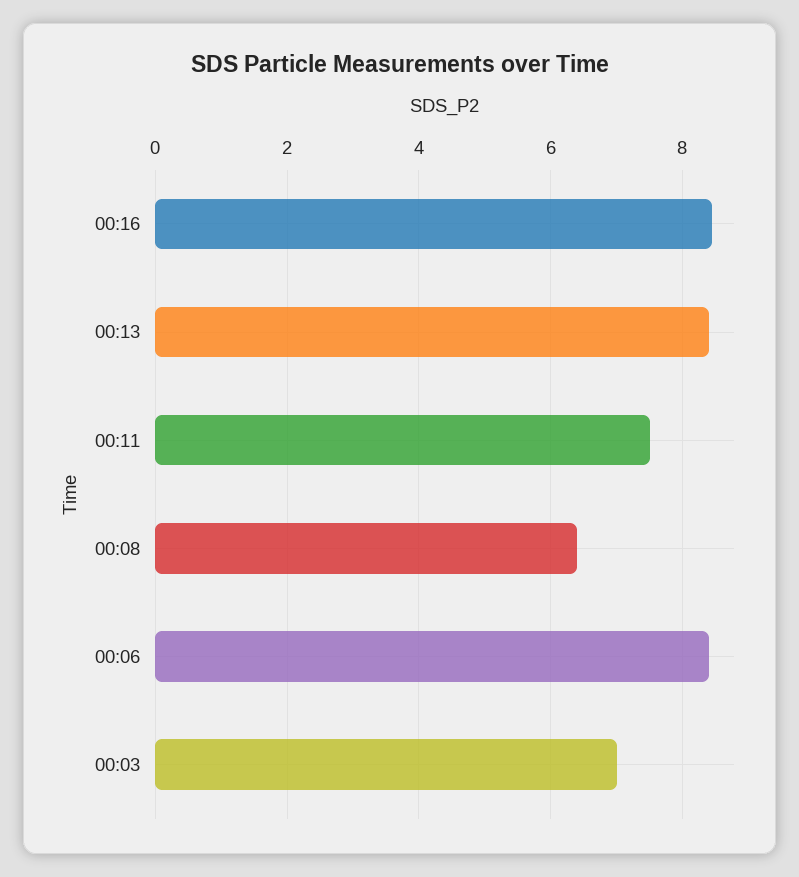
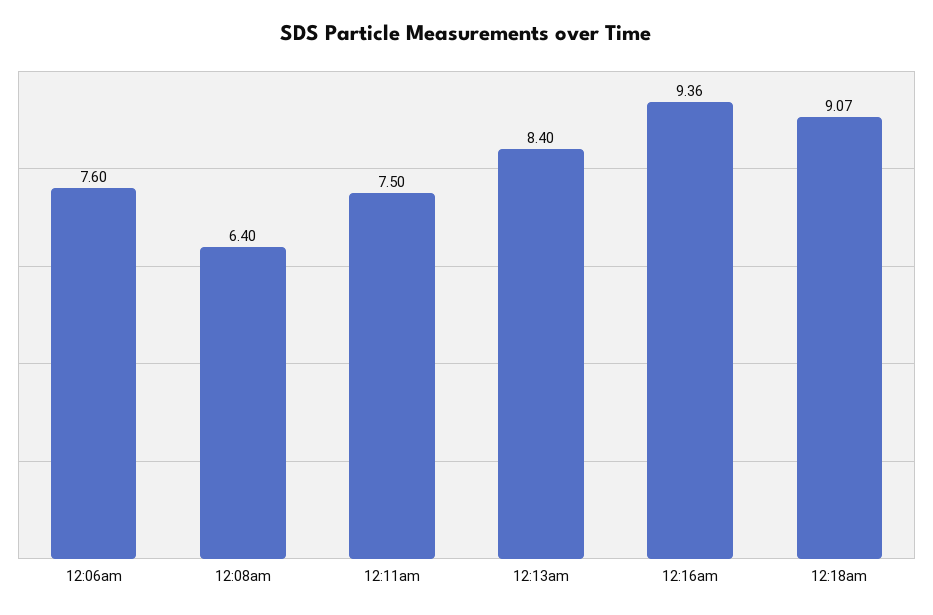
00:16: 8.4 -> 9.36
00:06: 8.4 -> 7.6
00:03: 7 -> none
12:18am: none -> 9.07

